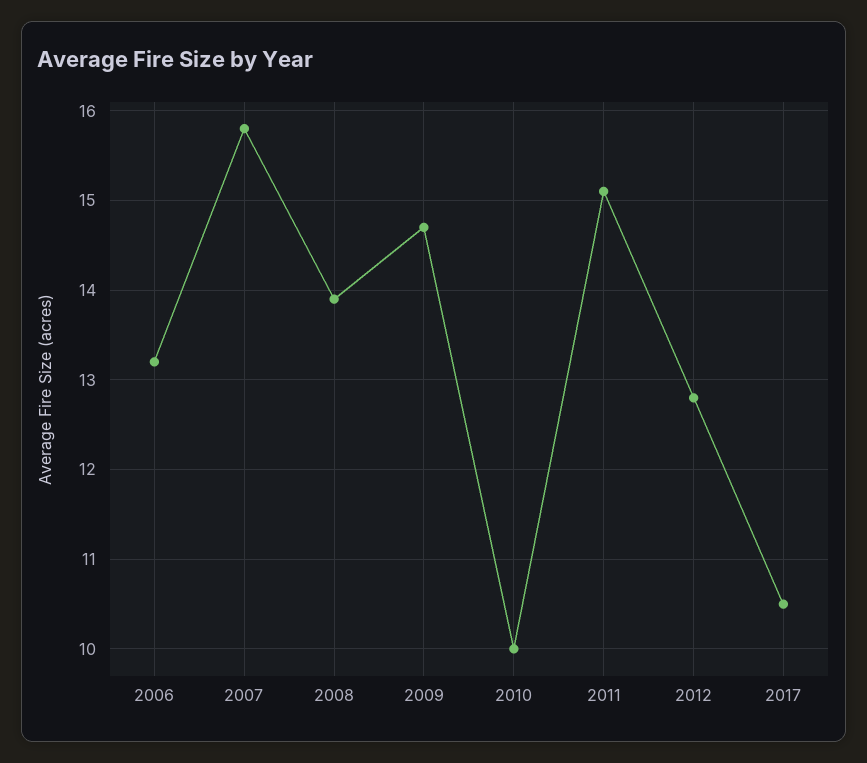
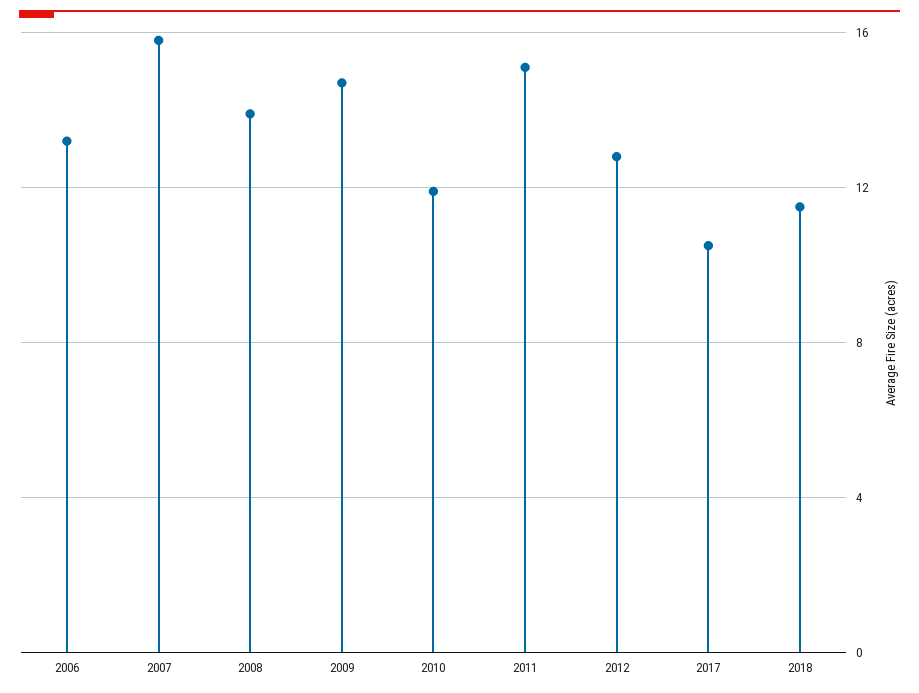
2010: 10 -> 12
2018: none -> 11.5

